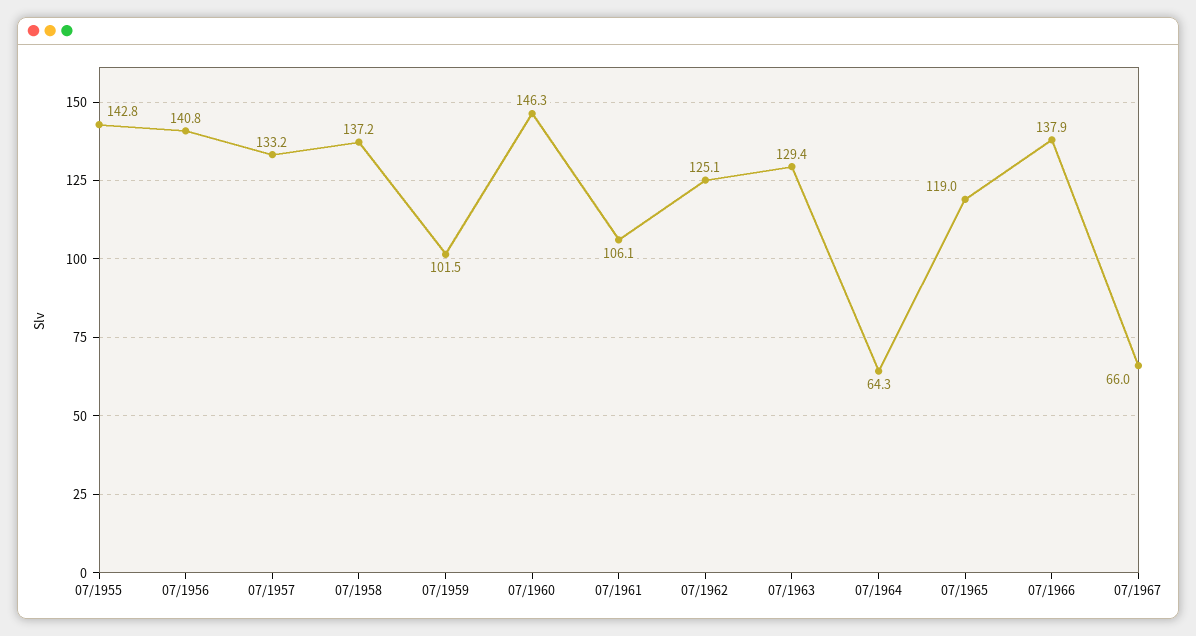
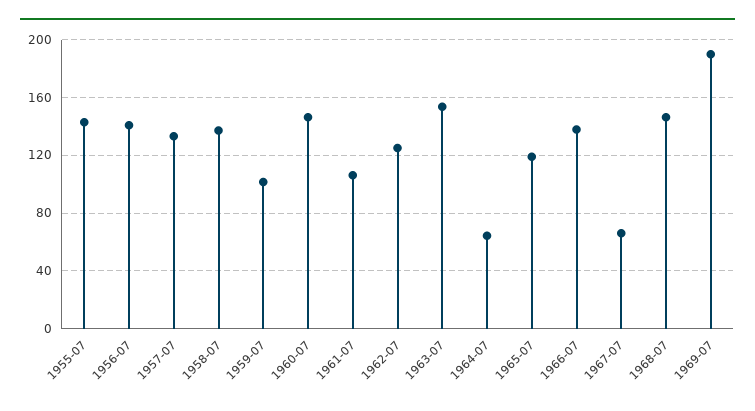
07/1963: 129.4 -> 155
1968-07: none -> 145
1969-07: none -> 190

